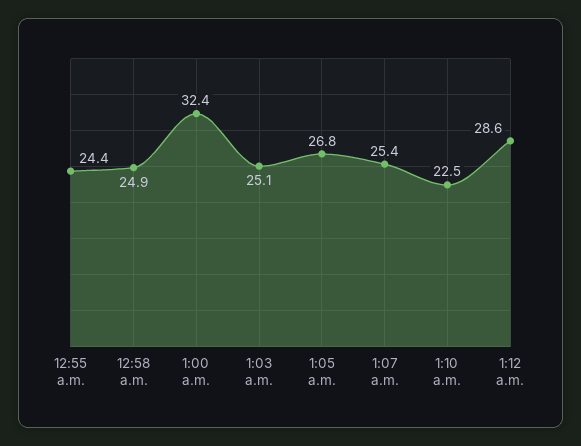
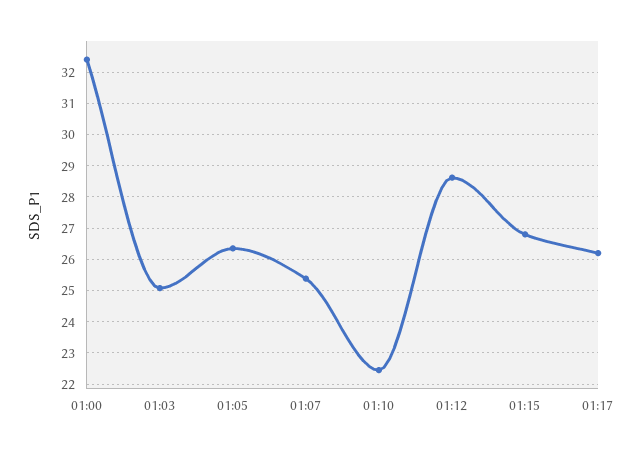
12:55 a.m.: 24.4 -> none
12:58 a.m.: 24.9 -> none
1:05 a.m.: 26.8 -> 26.4
01:15: none -> 26.8
01:17: none -> 26.2

